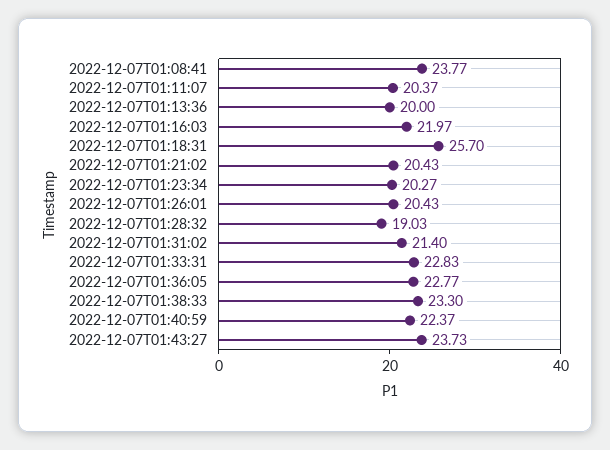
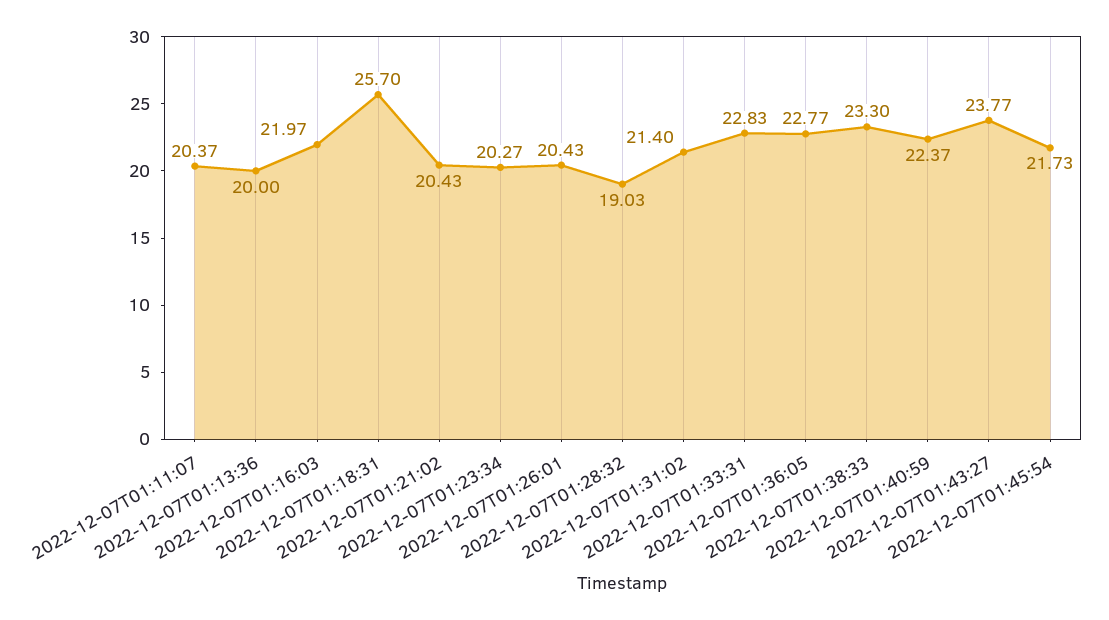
2022-12-07T01:08:41: 23.77 -> none
2022-12-07T01:43:27: 23.73 -> 23.77
2022-12-07T01:45:54: none -> 21.73

